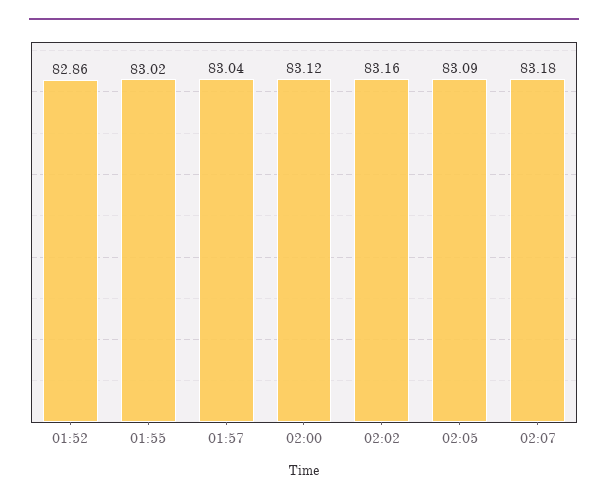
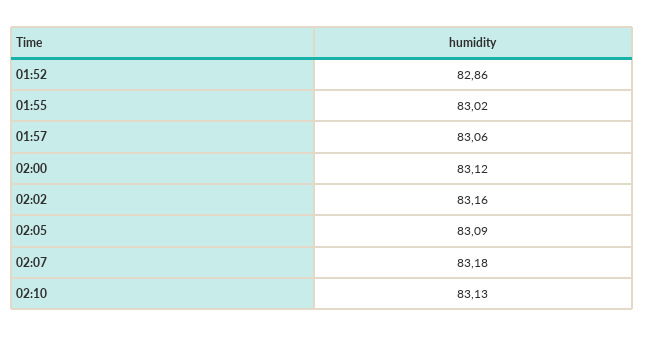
01:57: 83.04 -> 83.06
02:10: none -> 83.13

